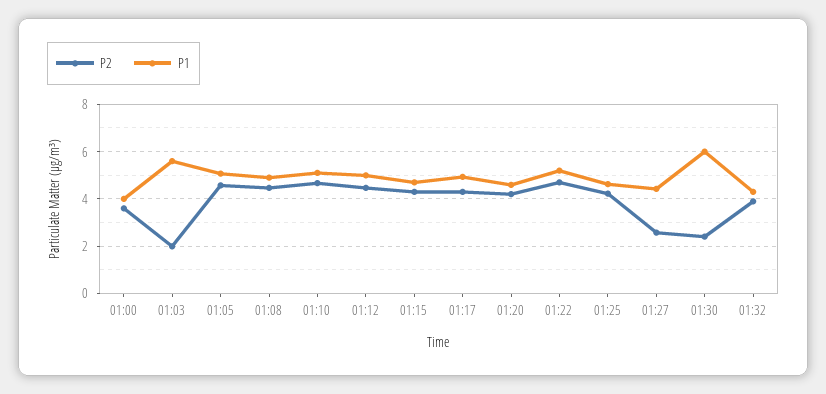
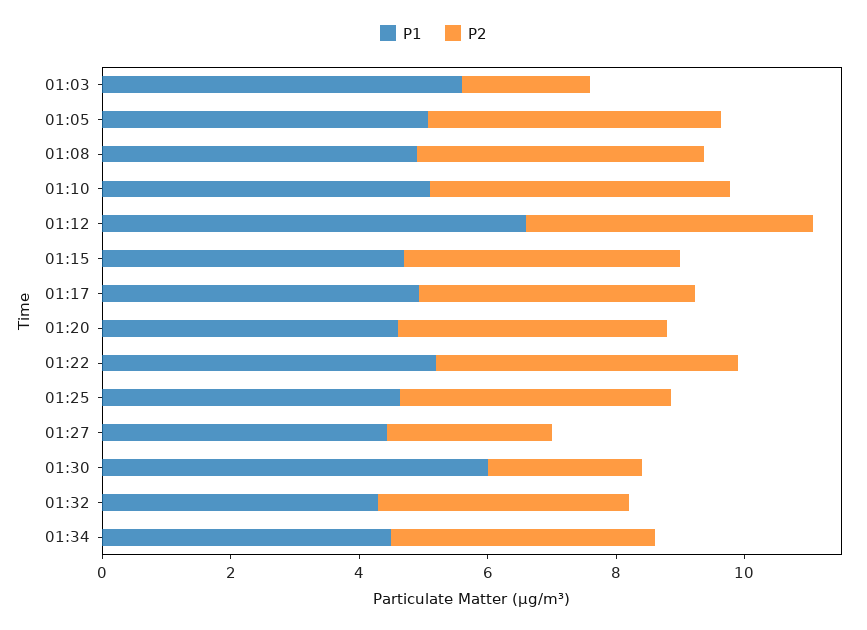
P2, 01:00: 3.5 -> none
P1, 01:00: 4 -> none
P1, 01:12: 5 -> 6.5
P1, 01:34: none -> 4.5
P2, 01:34: none -> 4

